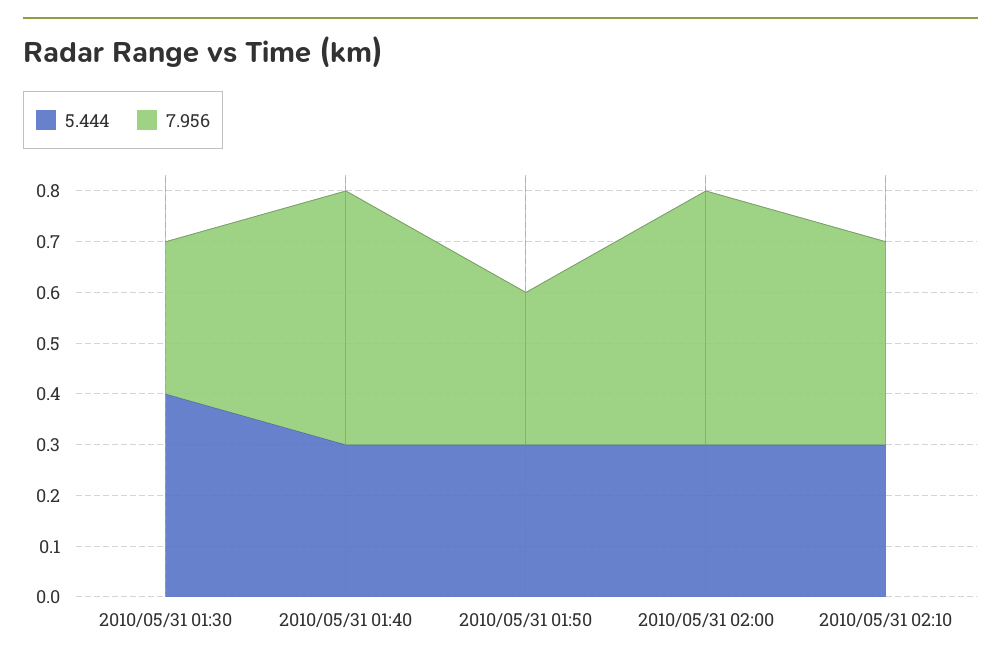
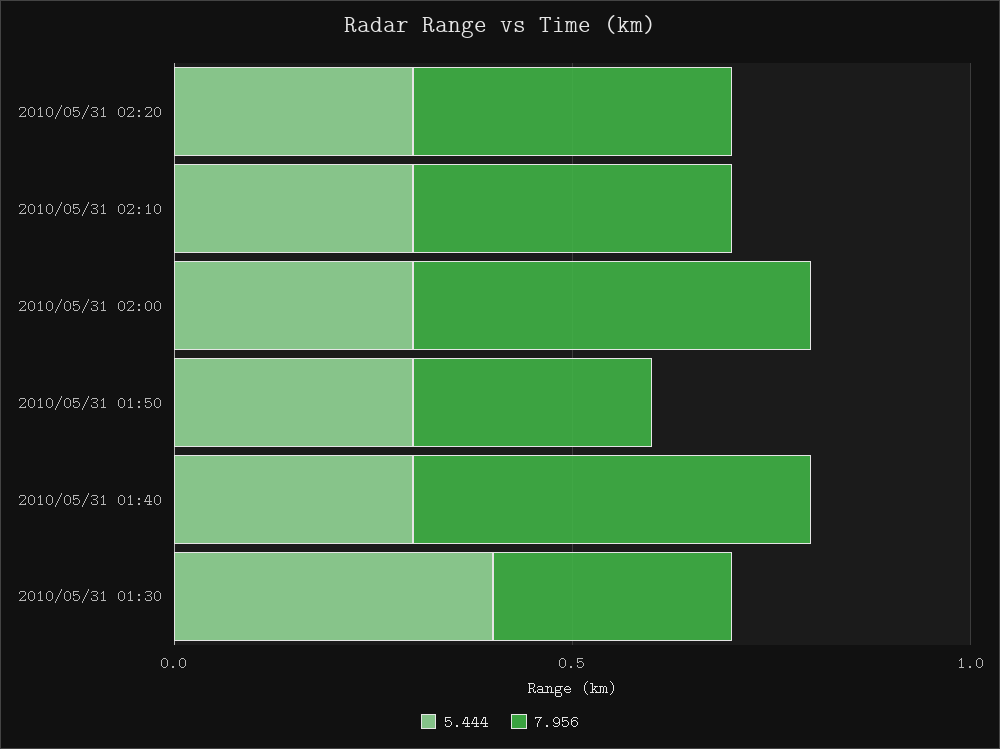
5.444, 2010/05/31 02:20: none -> 0.3
7.956, 2010/05/31 02:20: none -> 0.4

